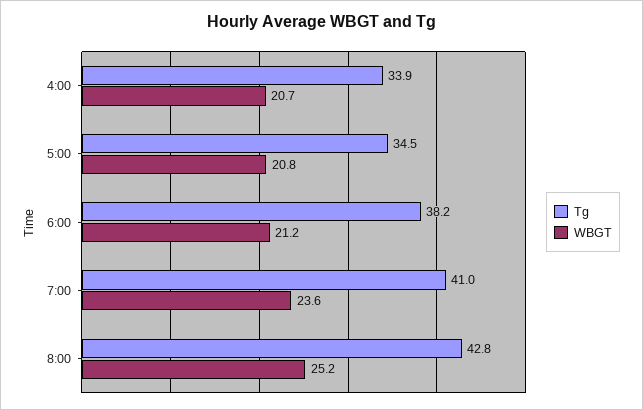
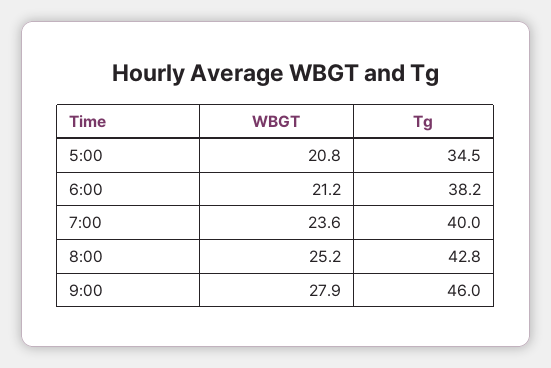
Tg, 4:00: 33.9 -> none
WBGT, 4:00: 20.7 -> none
Tg, 7:00: 41 -> 40
WBGT, 9:00: none -> 27.9
Tg, 9:00: none -> 46

